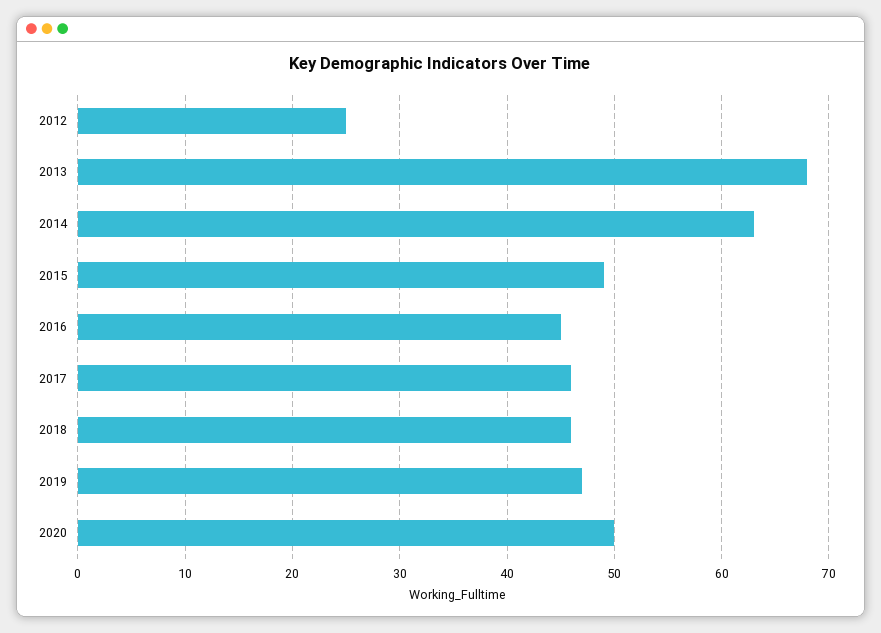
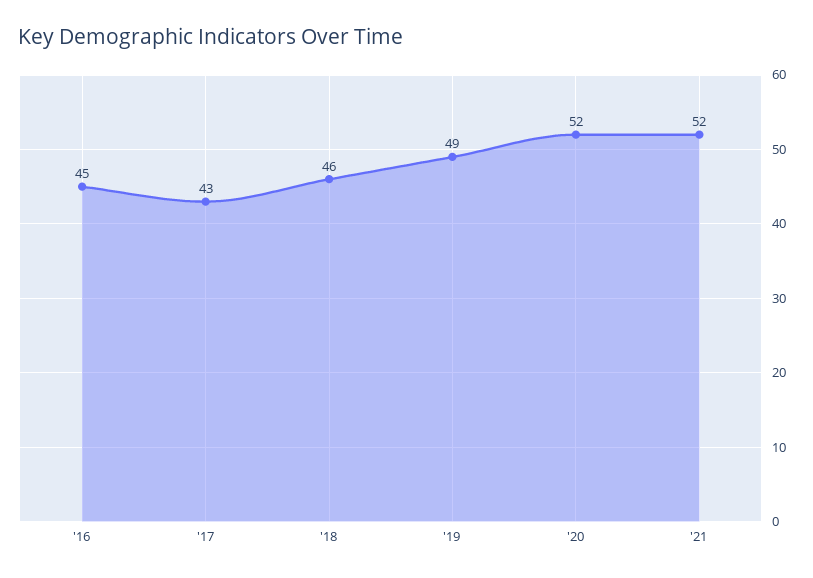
2012: 25 -> none
2013: 68 -> none
2014: 63 -> none
2015: 49 -> none
2017: 46 -> 43
2019: 47 -> 49
2020: 50 -> 52
'21: none -> 52

